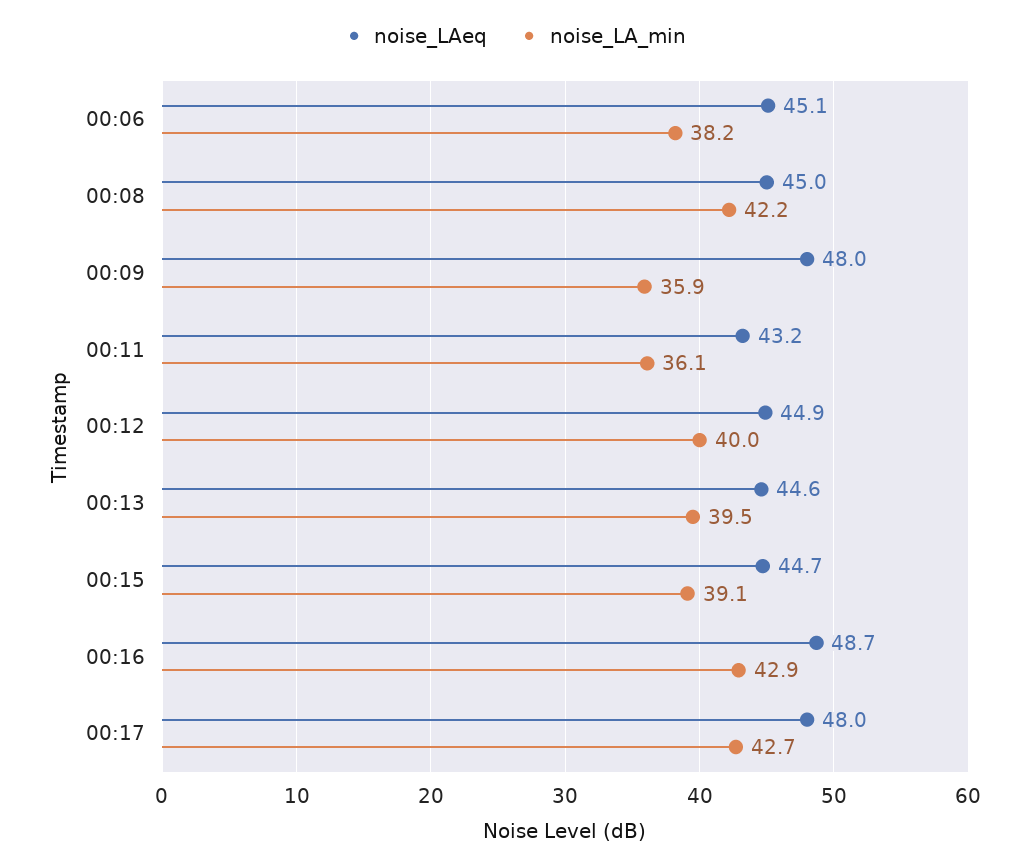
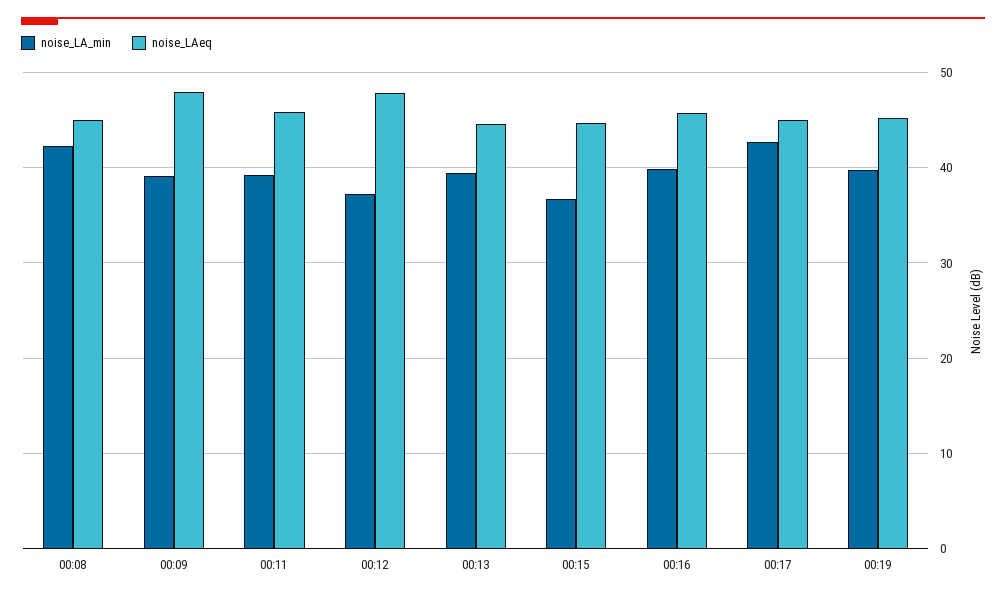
noise_LAeq, 00:06: 45.1 -> none
noise_LA_min, 00:06: 38.2 -> none
noise_LA_min, 00:09: 35.9 -> 39
noise_LAeq, 00:11: 43.2 -> 46
noise_LA_min, 00:11: 36.1 -> 39
noise_LAeq, 00:12: 44.9 -> 48
noise_LA_min, 00:12: 40 -> 37
noise_LA_min, 00:15: 39.1 -> 37
noise_LAeq, 00:16: 48.7 -> 46
noise_LA_min, 00:16: 42.9 -> 40
noise_LAeq, 00:17: 48 -> 45
noise_LA_min, 00:19: none -> 40
noise_LAeq, 00:19: none -> 45

